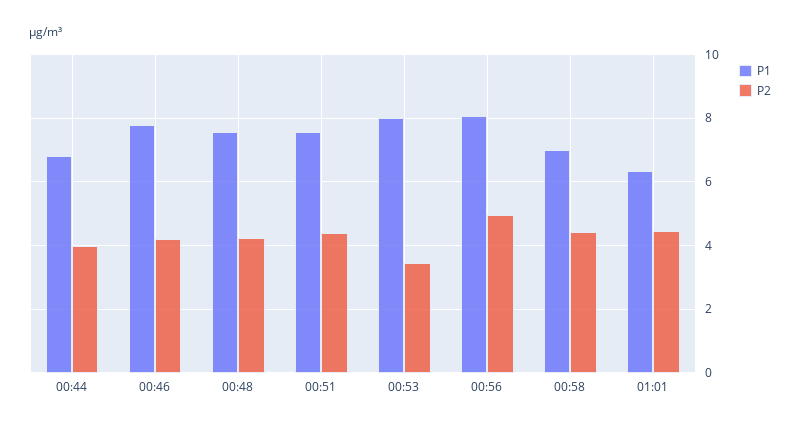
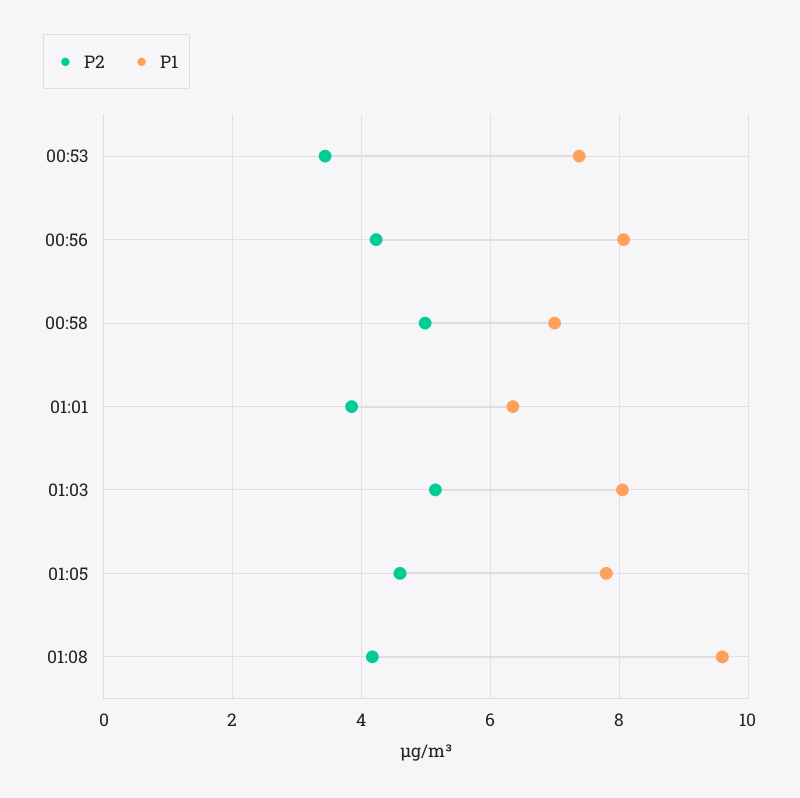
P1, 00:44: 6.8 -> none
P2, 00:44: 4 -> none
P1, 00:46: 7.8 -> none
P2, 00:46: 4.2 -> none
P1, 00:48: 7.6 -> none
P2, 00:48: 4.2 -> none
P1, 00:51: 7.6 -> none
P2, 00:51: 4.4 -> none
P1, 00:53: 8 -> 7.4
P2, 00:56: 5 -> 4.2
P2, 00:58: 4.4 -> 5
P2, 01:01: 4.4 -> 3.8
P2, 01:03: none -> 5.2
P1, 01:03: none -> 8
P2, 01:05: none -> 4.6
P1, 01:05: none -> 7.8
P2, 01:08: none -> 4.2
P1, 01:08: none -> 9.6

